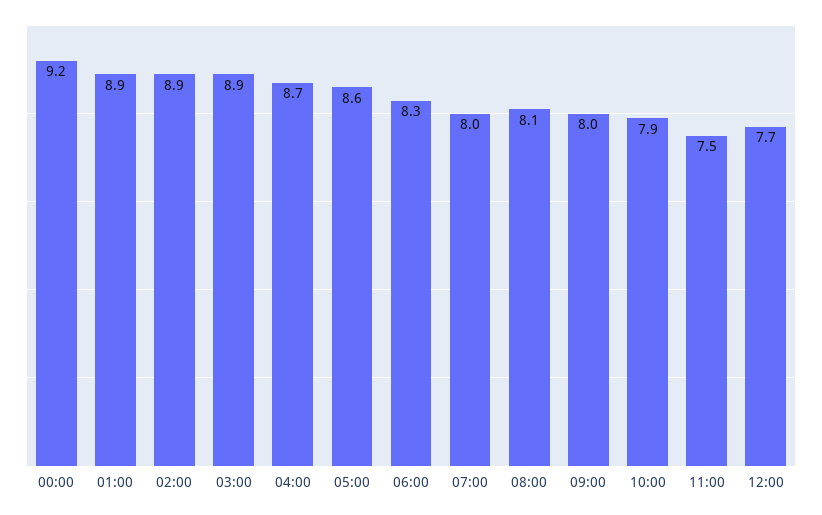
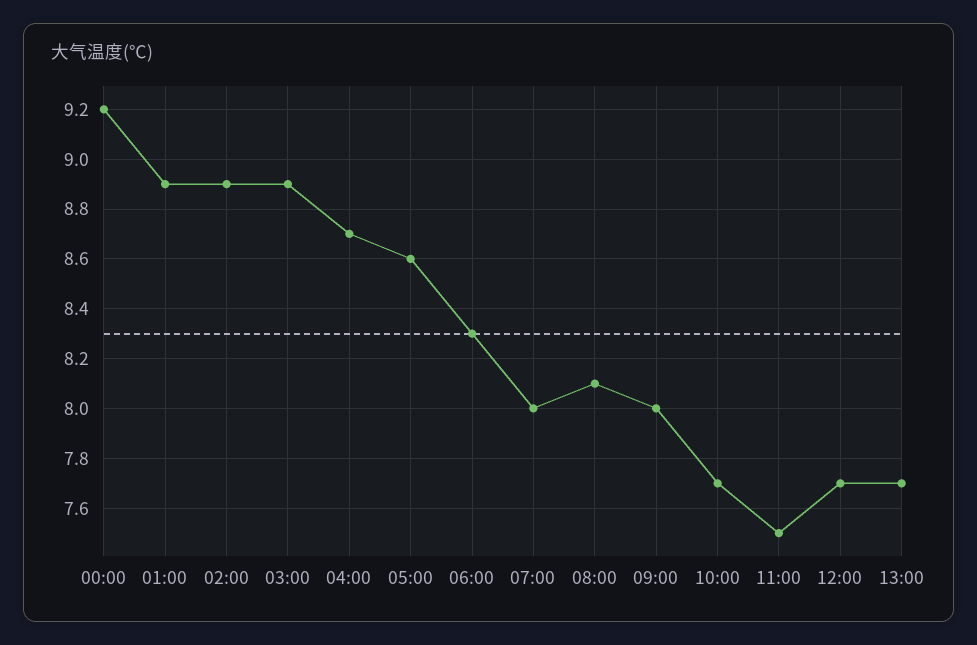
10:00: 7.9 -> 7.7
13:00: none -> 7.7

